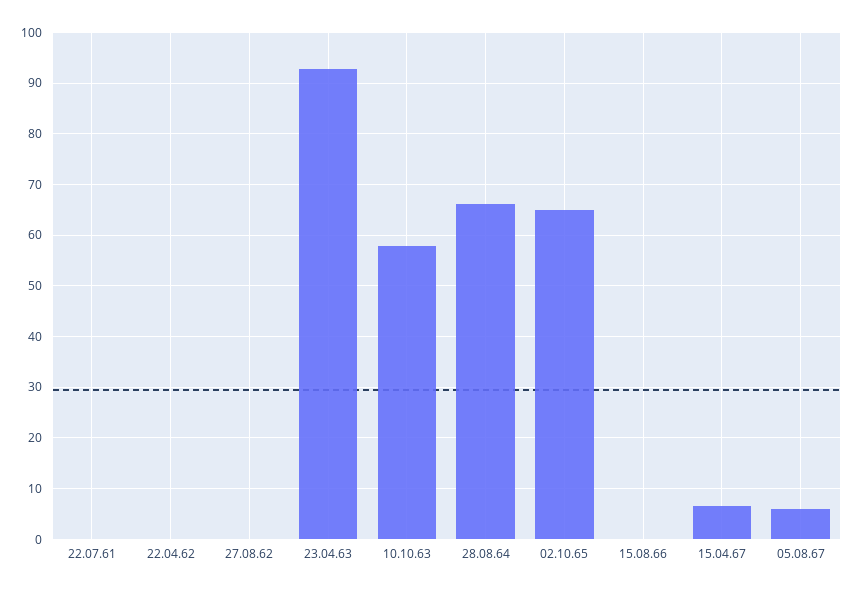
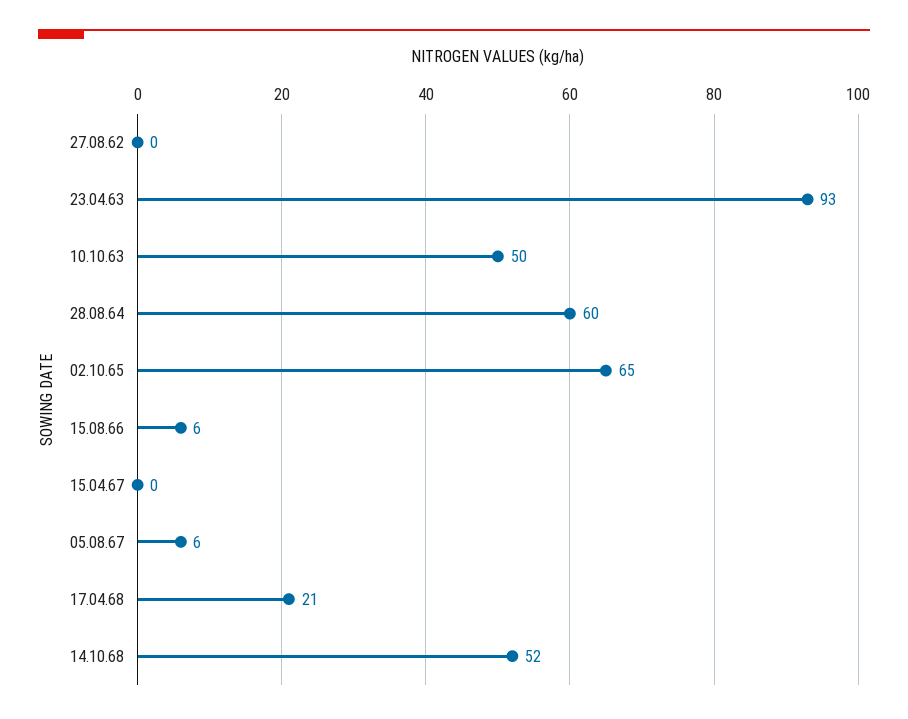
22.07.61: 0 -> none
22.04.62: 0 -> none
10.10.63: 58 -> 50
28.08.64: 66 -> 60
15.08.66: 0 -> 6
15.04.67: 6 -> 0
17.04.68: none -> 21
14.10.68: none -> 52

